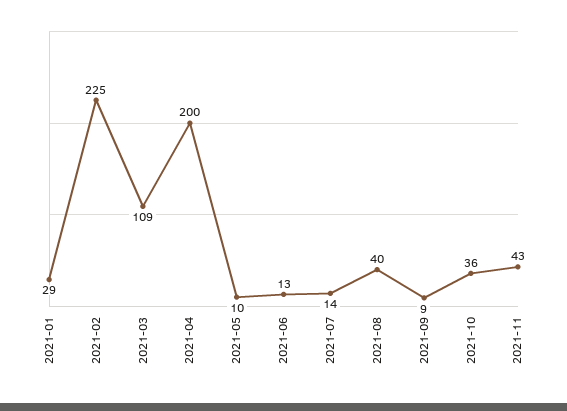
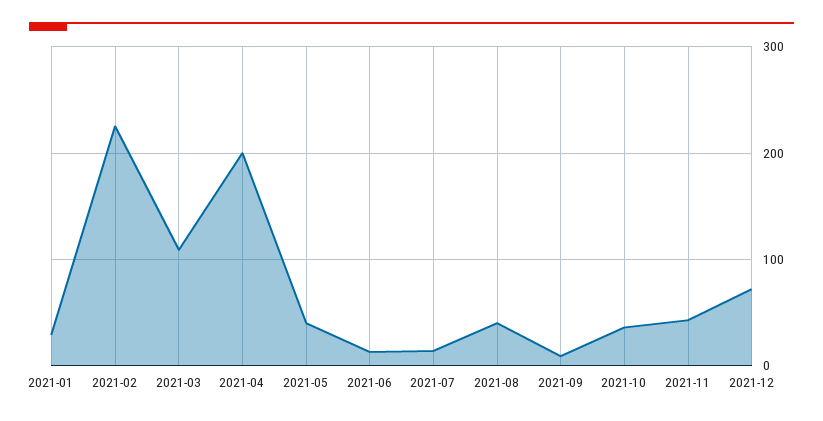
2021-05: 10 -> 40
2021-12: none -> 70

